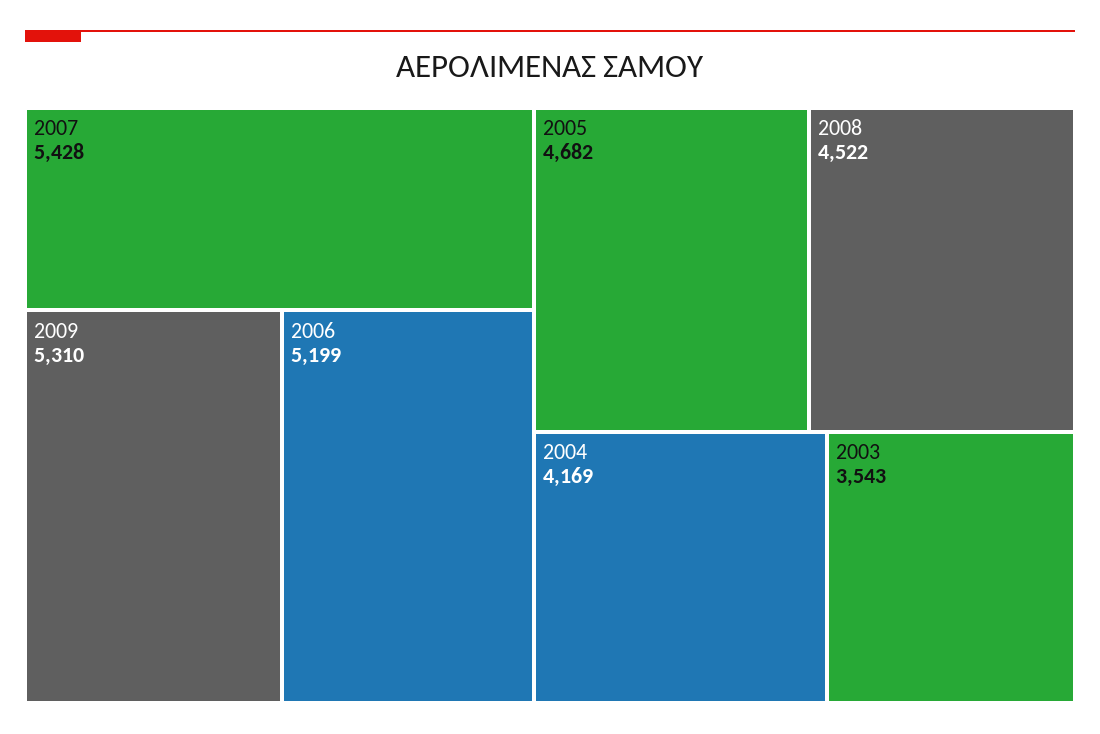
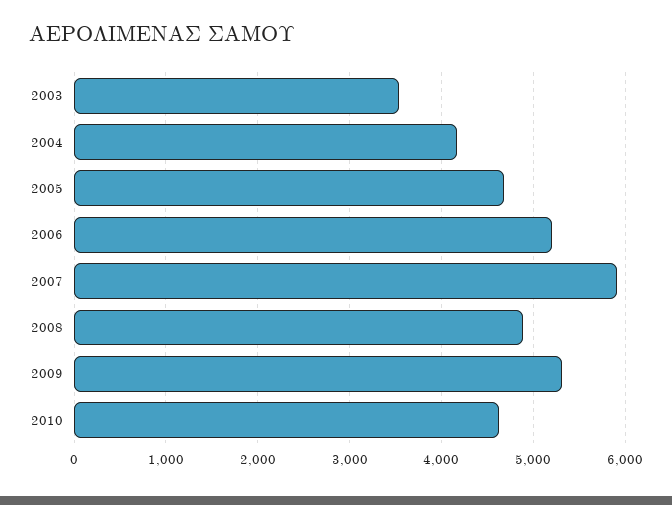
2007: 5428 -> 5900
2008: 4522 -> 4900
2010: none -> 4600

